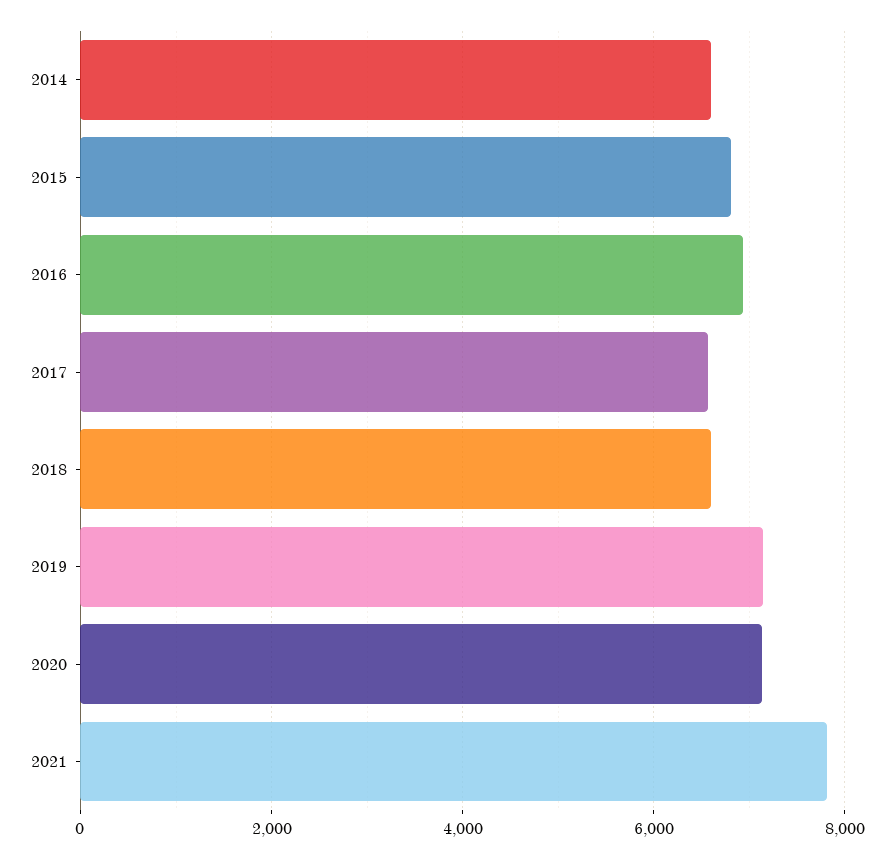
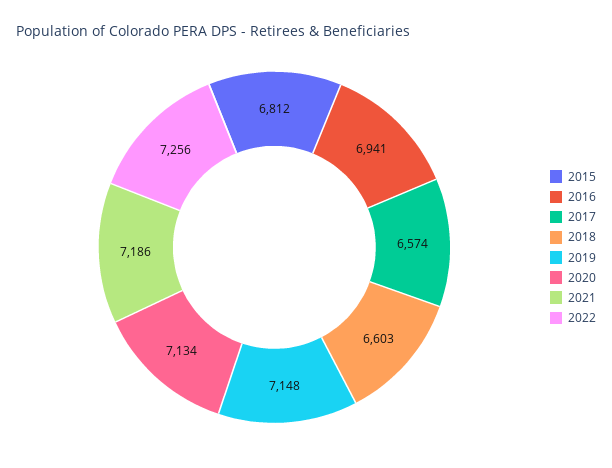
2014: 6600 -> none
2021: 7800 -> 7186
2022: none -> 7256

